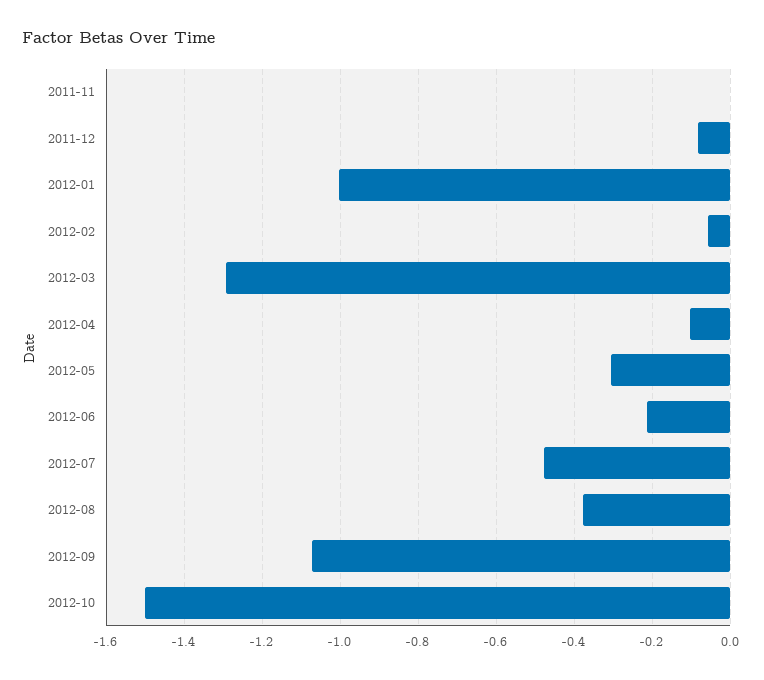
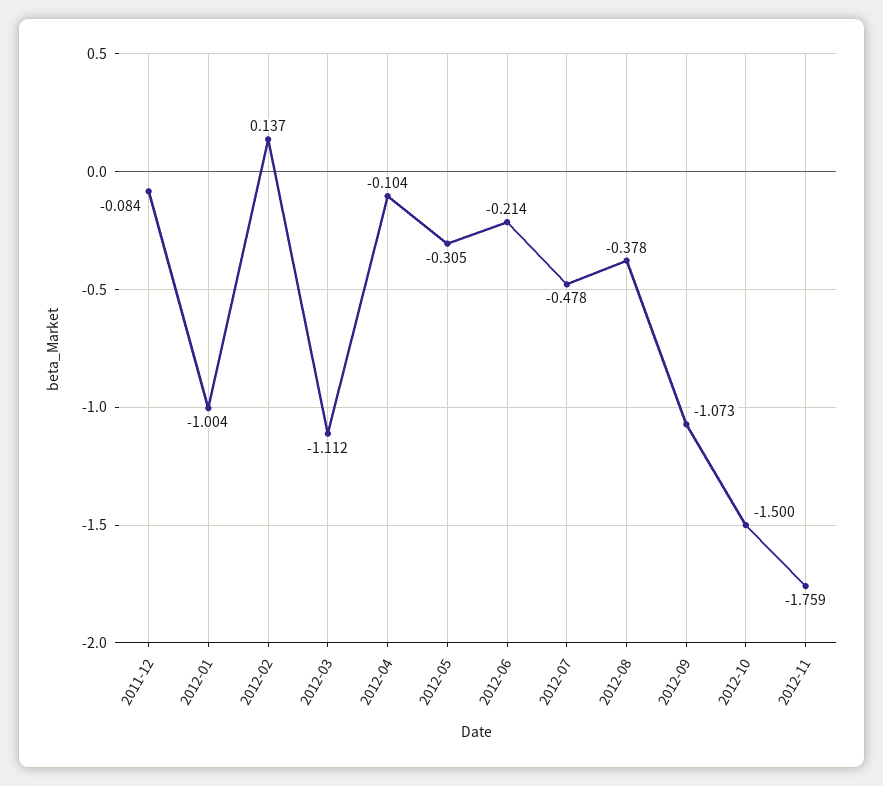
2011-11: 0 -> none
2012-02: -0.06 -> 0.137
2012-03: -1.3 -> -1.112
2012-11: none -> -1.759

